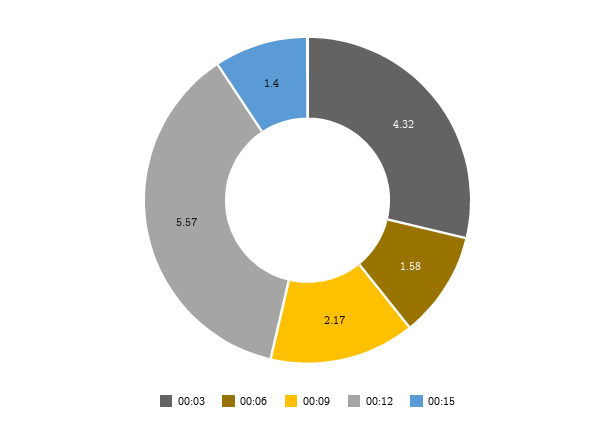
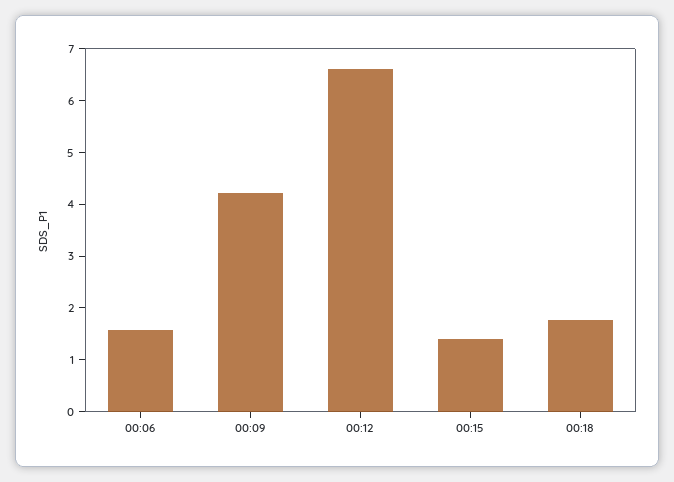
00:03: 4.32 -> none
00:09: 2.17 -> 4.2
00:12: 5.57 -> 6.6
00:18: none -> 1.8

